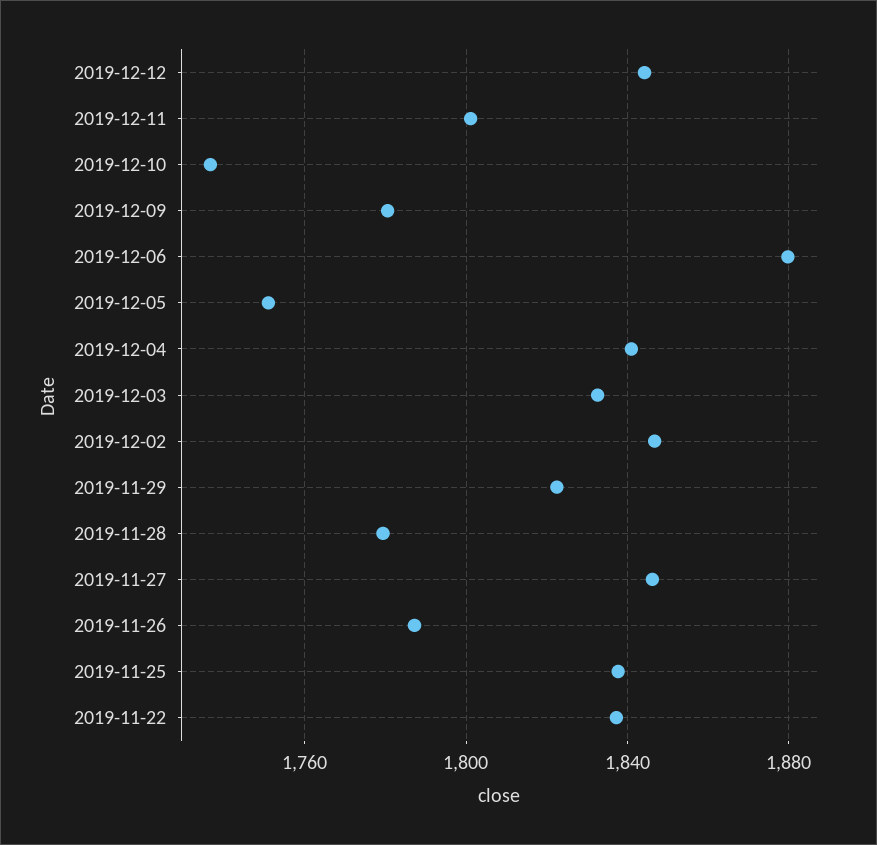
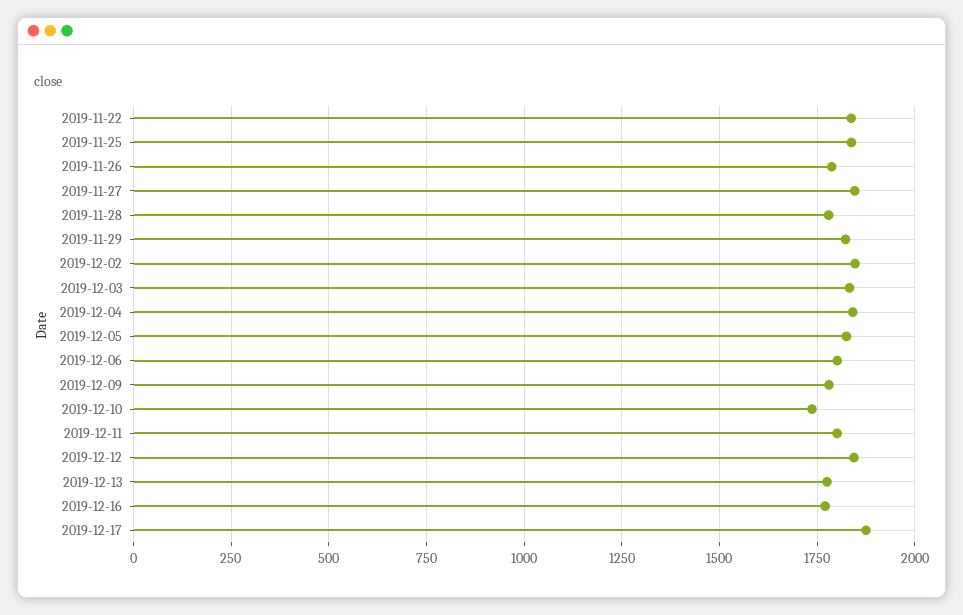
2019-12-06: 1880 -> 1800
2019-12-05: 1750 -> 1825
2019-12-13: none -> 1775
2019-12-16: none -> 1775
2019-12-17: none -> 1875

